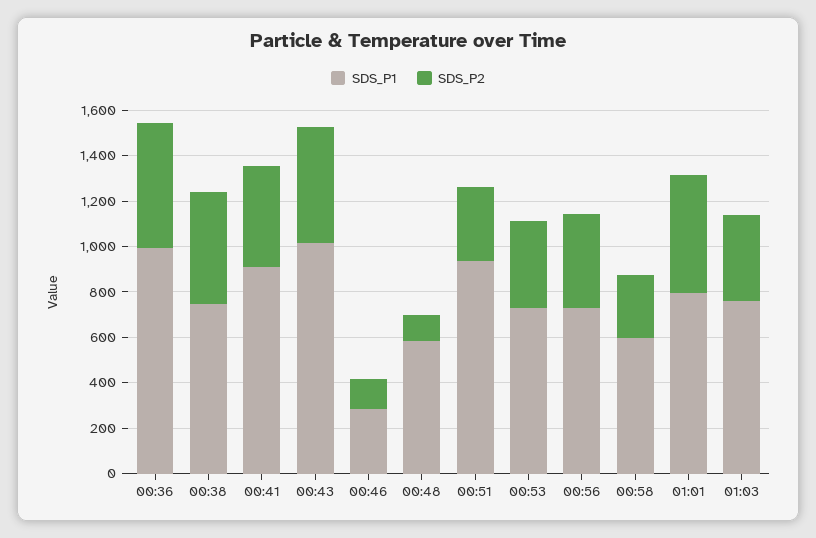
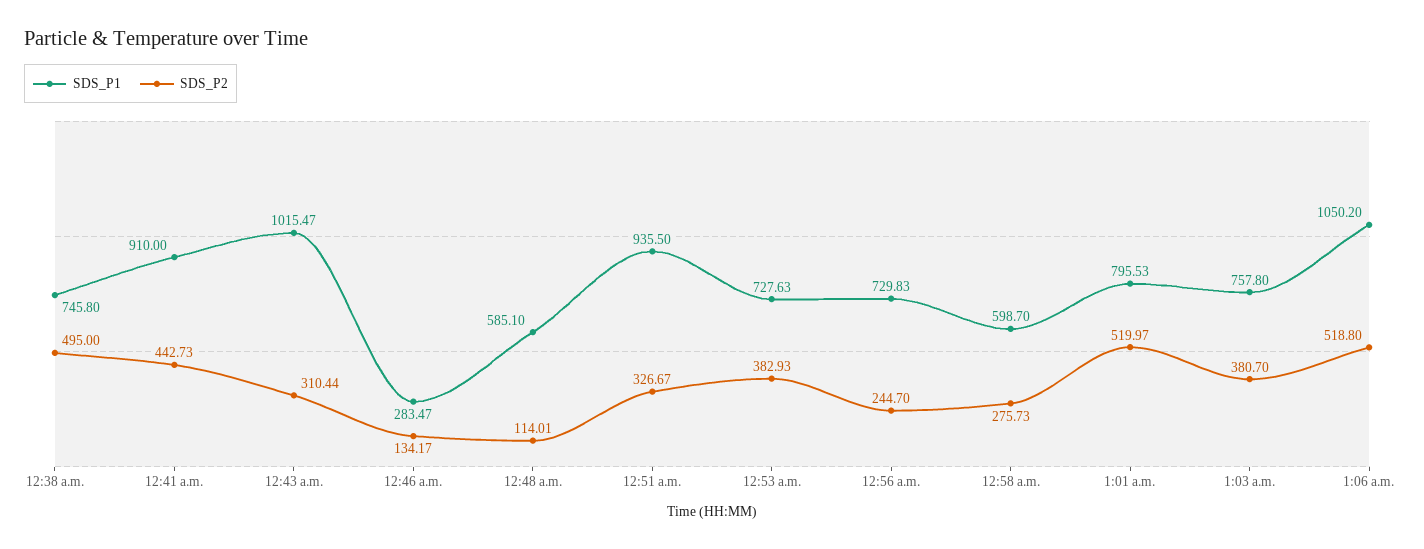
SDS_P1, 00:36: 1000 -> none
SDS_P2, 00:36: 550 -> none
SDS_P2, 00:43: 500 -> 310.44
SDS_P2, 00:56: 400 -> 244.7
SDS_P1, 1:06 a.m.: none -> 1050.2
SDS_P2, 1:06 a.m.: none -> 518.8

